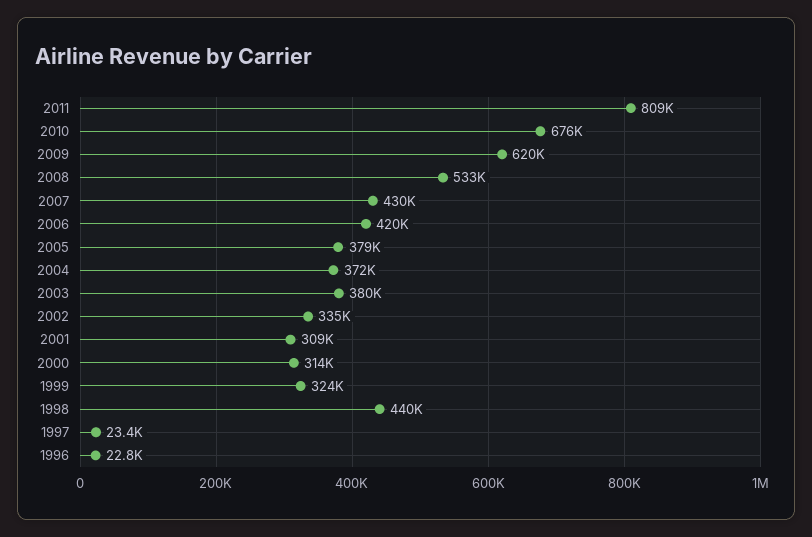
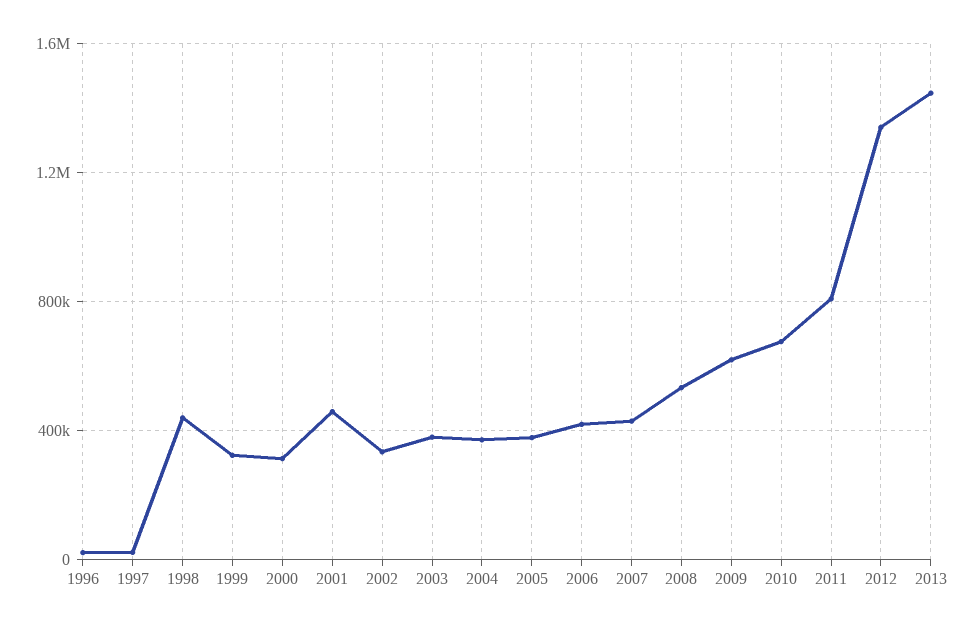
2001: 309000 -> 450000
2012: none -> 1350000
2013: none -> 1450000

